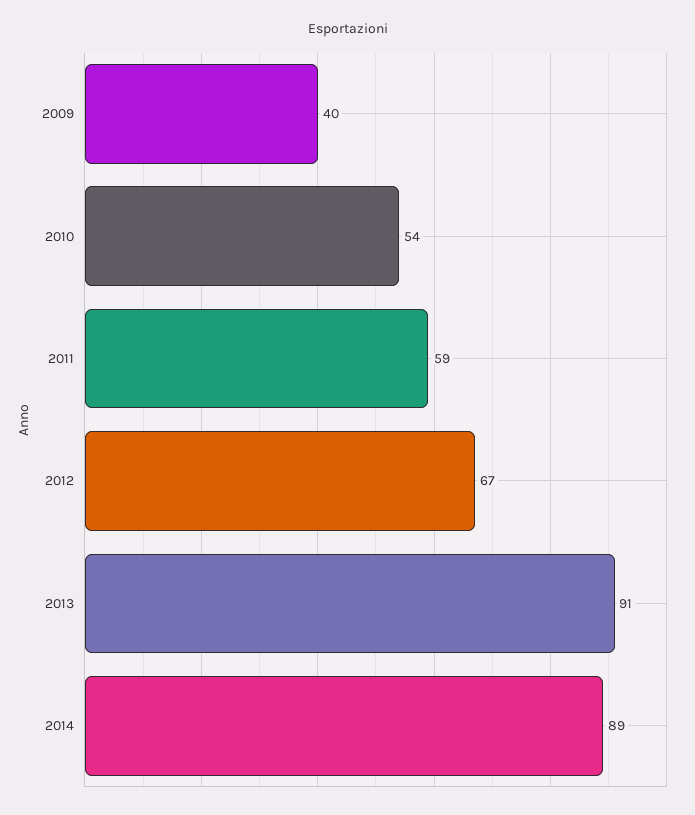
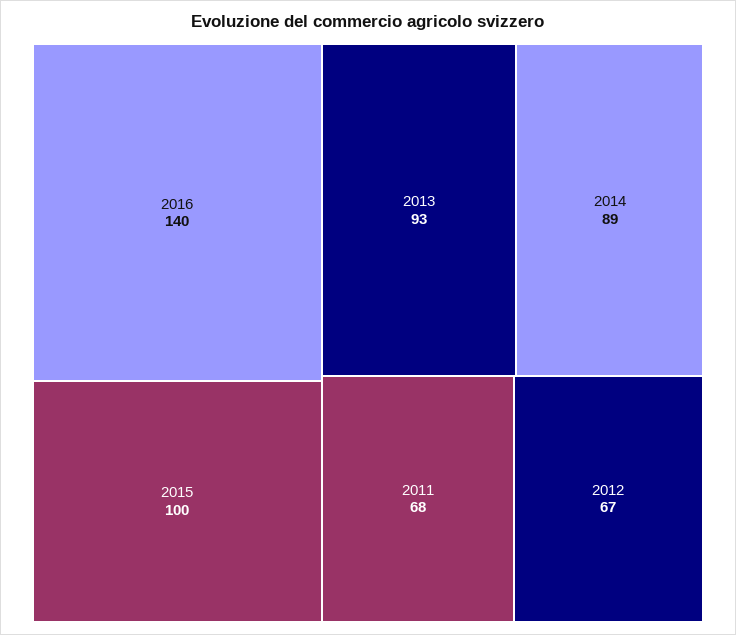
2009: 40 -> none
2010: 54 -> none
2011: 59 -> 68
2013: 91 -> 93
2016: none -> 140
2015: none -> 100

